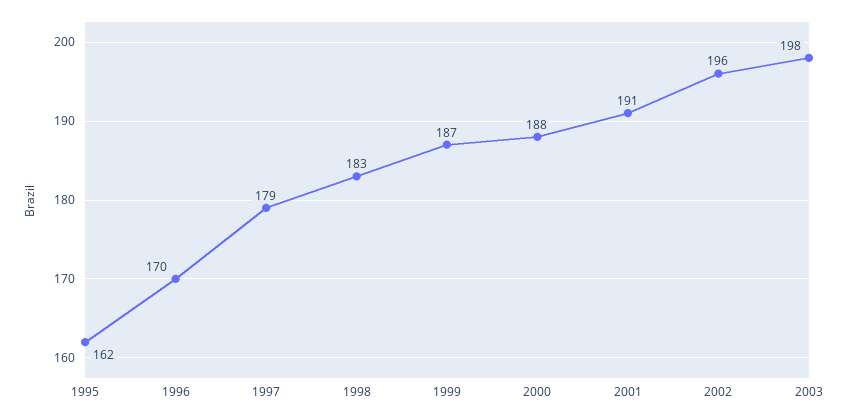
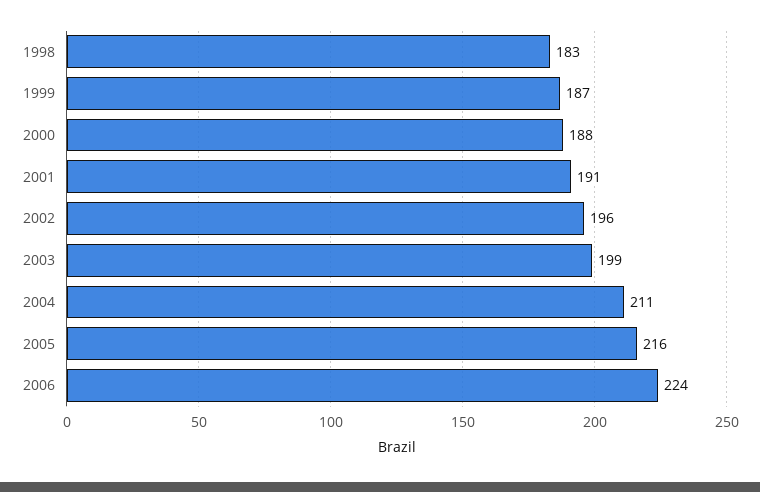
1995: 162 -> none
1996: 170 -> none
1997: 179 -> none
2003: 198 -> 199
2004: none -> 211
2005: none -> 216
2006: none -> 224

